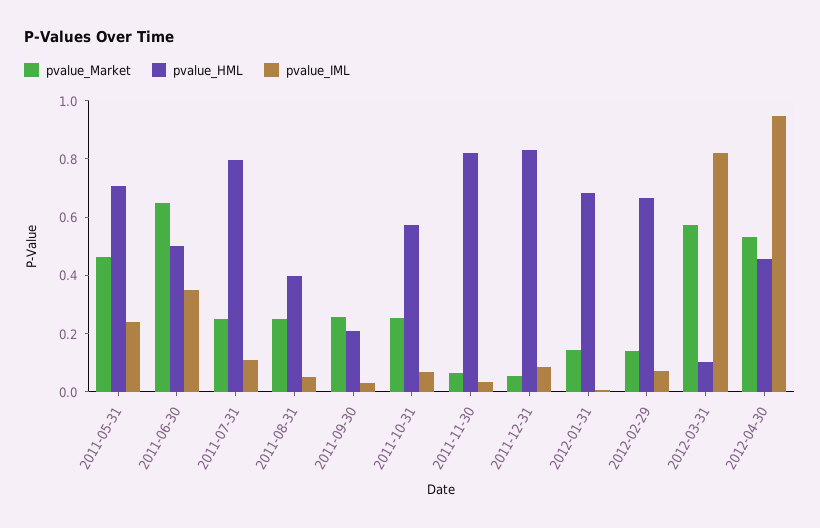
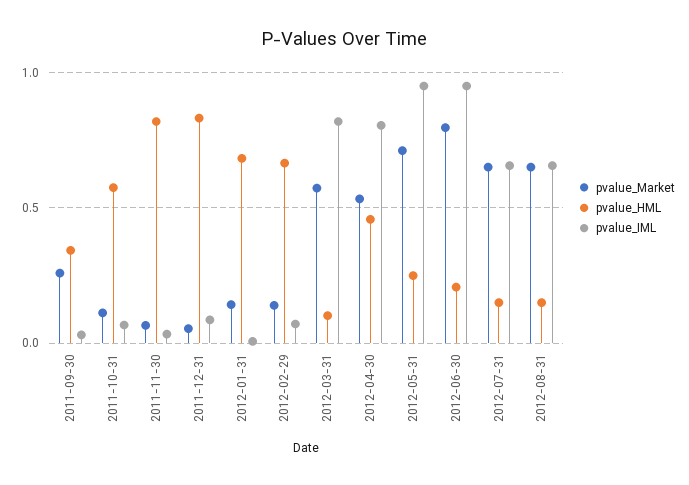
pvalue_Market, 2011-05-31: 0.45 -> none
pvalue_HML, 2011-05-31: 0.7 -> none
pvalue_IML, 2011-05-31: 0.25 -> none
pvalue_Market, 2011-06-30: 0.65 -> none
pvalue_HML, 2011-06-30: 0.5 -> none
pvalue_IML, 2011-06-30: 0.35 -> none
pvalue_Market, 2011-07-31: 0.25 -> none
pvalue_HML, 2011-07-31: 0.8 -> none
pvalue_IML, 2011-07-31: 0.1 -> none
pvalue_Market, 2011-08-31: 0.25 -> none
pvalue_HML, 2011-08-31: 0.4 -> none
pvalue_IML, 2011-08-31: 0.05 -> none
pvalue_HML, 2011-09-30: 0.2 -> 0.35
pvalue_Market, 2011-10-31: 0.25 -> 0.1
pvalue_IML, 2012-04-30: 0.95 -> 0.8
pvalue_Market, 2012-05-31: none -> 0.7
pvalue_HML, 2012-05-31: none -> 0.25
pvalue_IML, 2012-05-31: none -> 0.95
pvalue_Market, 2012-06-30: none -> 0.8
pvalue_HML, 2012-06-30: none -> 0.2
pvalue_IML, 2012-06-30: none -> 0.95
pvalue_Market, 2012-07-31: none -> 0.65
pvalue_HML, 2012-07-31: none -> 0.15
pvalue_IML, 2012-07-31: none -> 0.65
pvalue_Market, 2012-08-31: none -> 0.65
pvalue_HML, 2012-08-31: none -> 0.15
pvalue_IML, 2012-08-31: none -> 0.65

